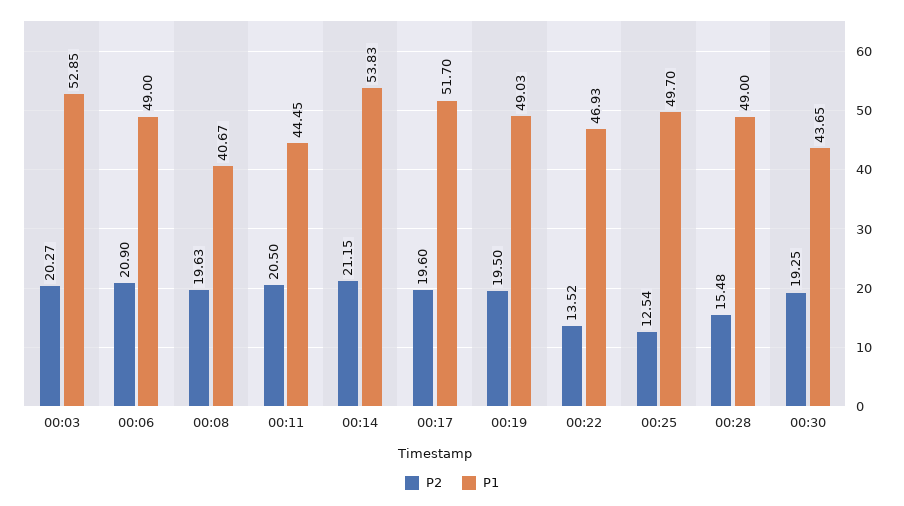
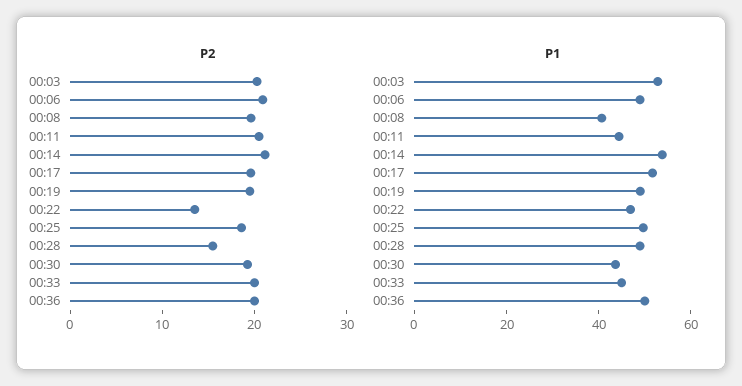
P2, 00:25: 12.54 -> 18
P2, 00:33: none -> 20
P2, 00:36: none -> 20
P1, 00:33: none -> 45
P1, 00:36: none -> 50

